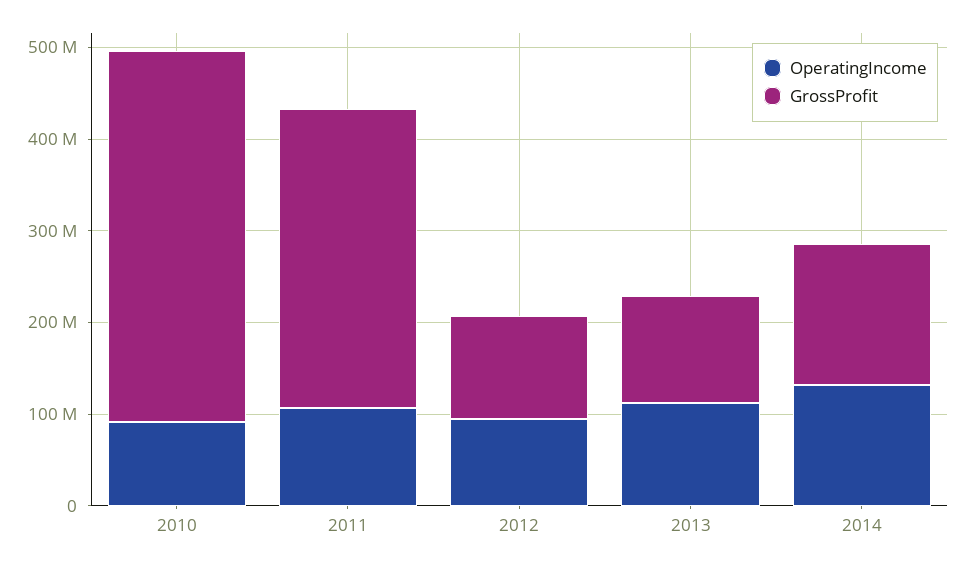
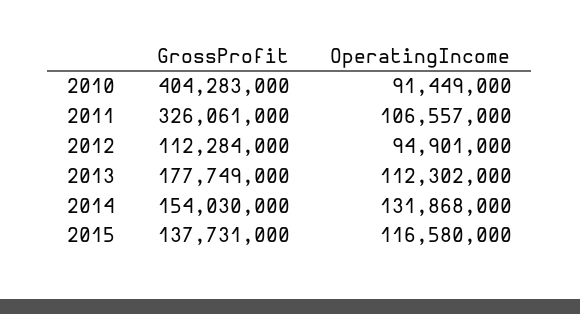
GrossProfit, 2013: 120000000 -> 177749000
GrossProfit, 2015: none -> 137731000
OperatingIncome, 2015: none -> 116580000

